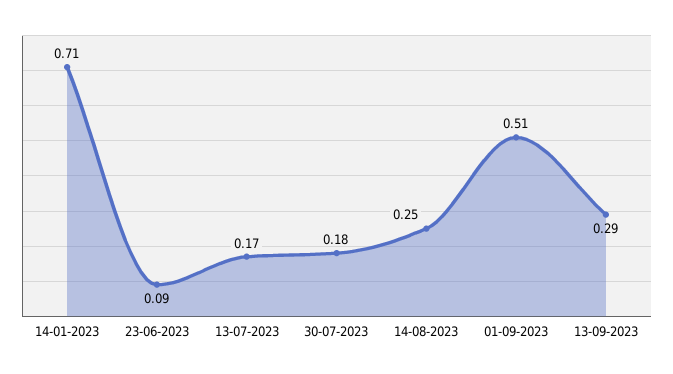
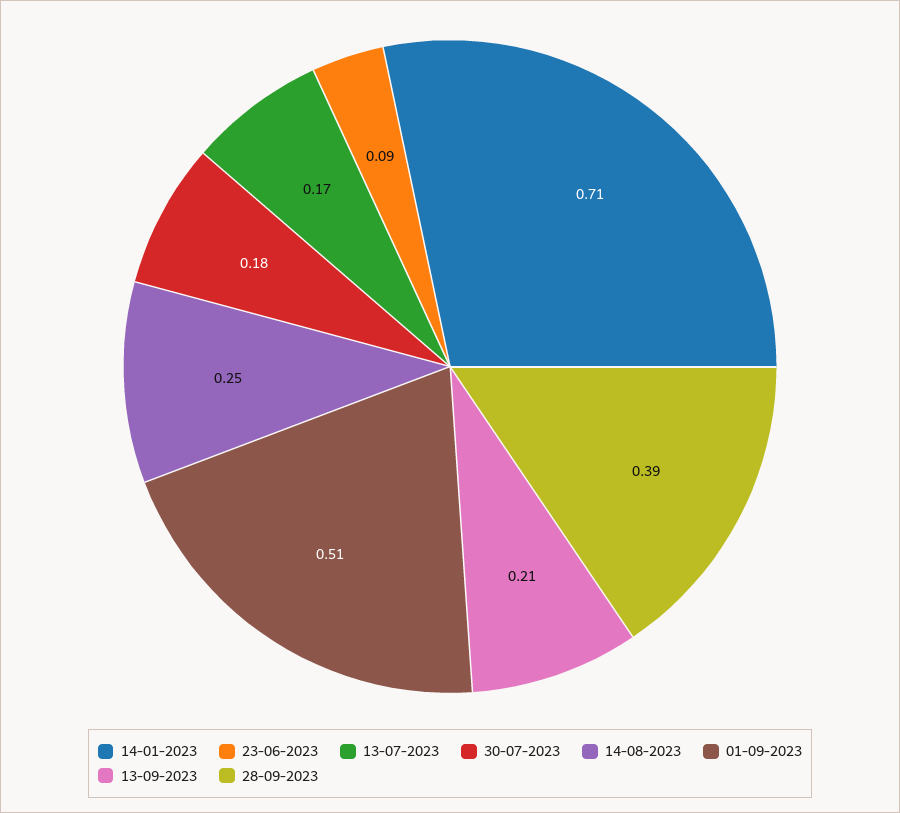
13-09-2023: 0.29 -> 0.21
28-09-2023: none -> 0.39

